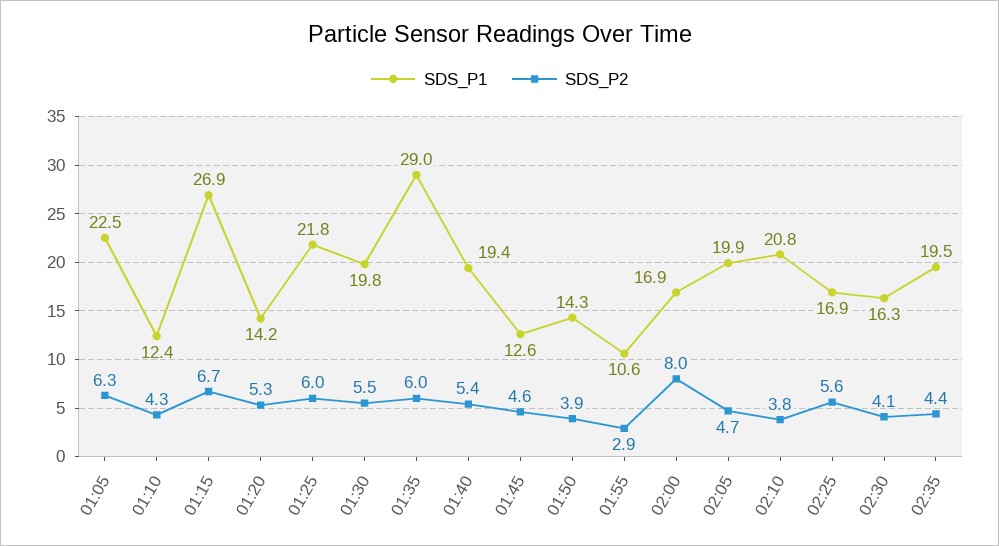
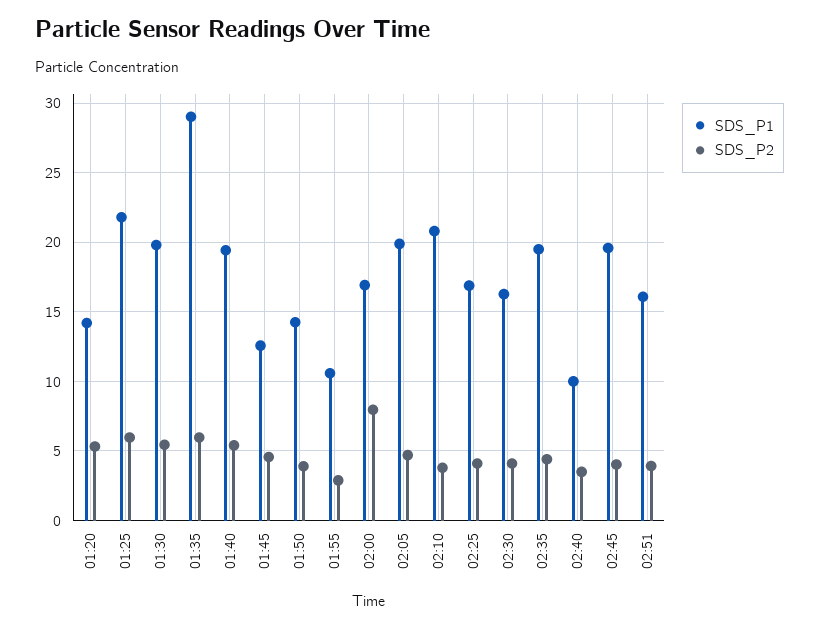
SDS_P1, 01:05: 22.5 -> none
SDS_P2, 01:05: 6.3 -> none
SDS_P1, 01:10: 12.4 -> none
SDS_P2, 01:10: 4.3 -> none
SDS_P1, 01:15: 26.9 -> none
SDS_P2, 01:15: 6.7 -> none
SDS_P2, 02:25: 5.6 -> 4
SDS_P1, 02:40: none -> 10
SDS_P2, 02:40: none -> 3.5
SDS_P1, 02:45: none -> 19.5
SDS_P2, 02:45: none -> 4
SDS_P1, 02:51: none -> 16
SDS_P2, 02:51: none -> 4

